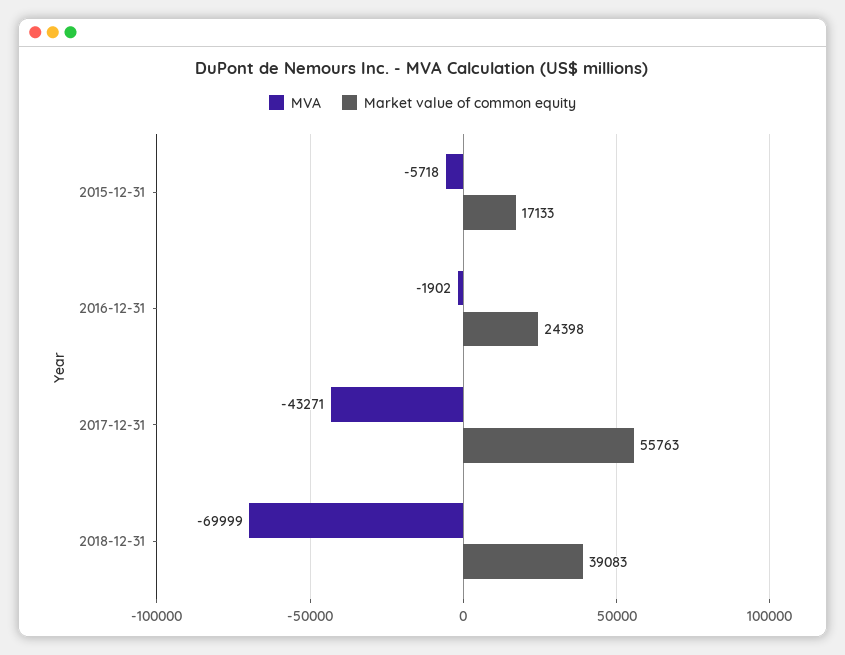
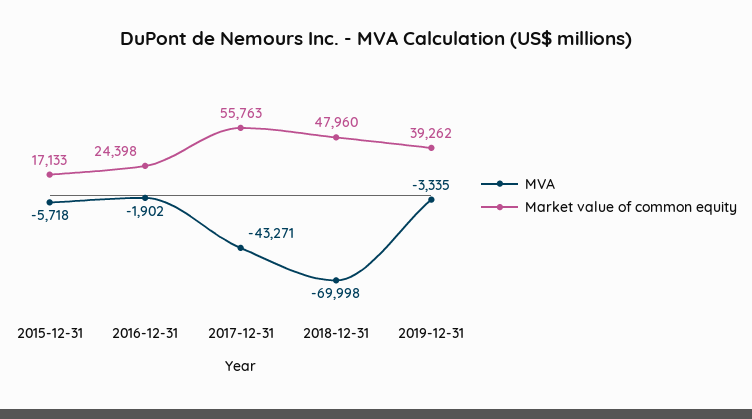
MVA, 2018-12-31: -69999 -> -69998
Market value of common equity, 2018-12-31: 39083 -> 47960
MVA, 2019-12-31: none -> -3335
Market value of common equity, 2019-12-31: none -> 39262

